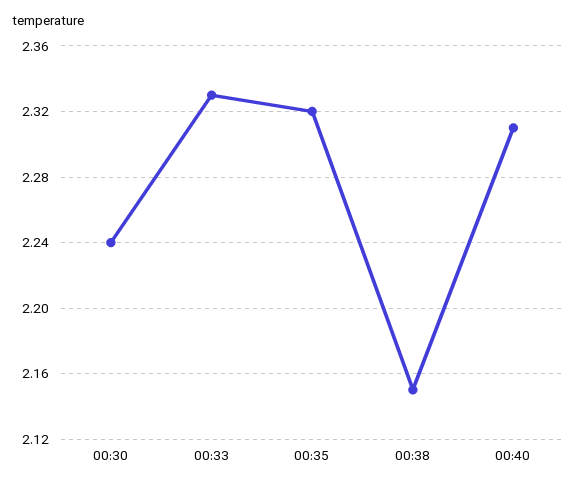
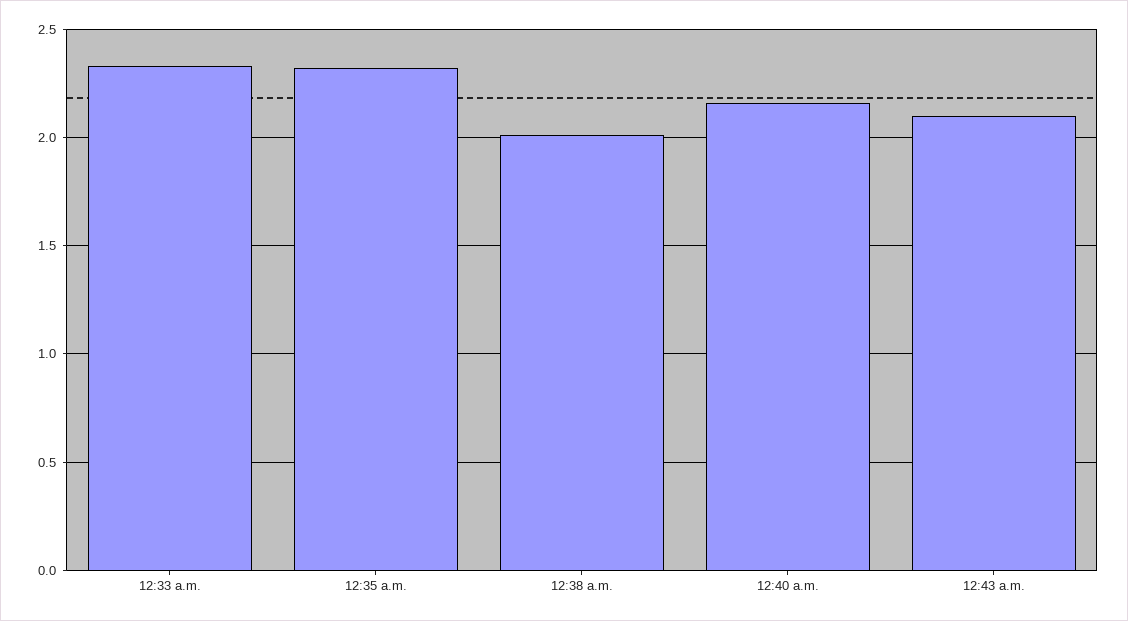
00:30: 2.24 -> none
00:38: 2.15 -> 2
00:40: 2.31 -> 2.15
12:43 a.m.: none -> 2.1

